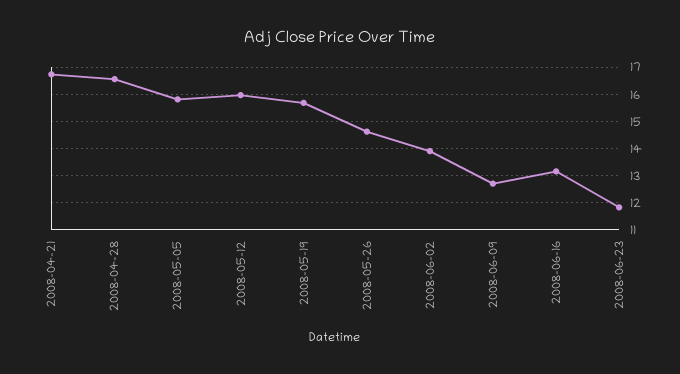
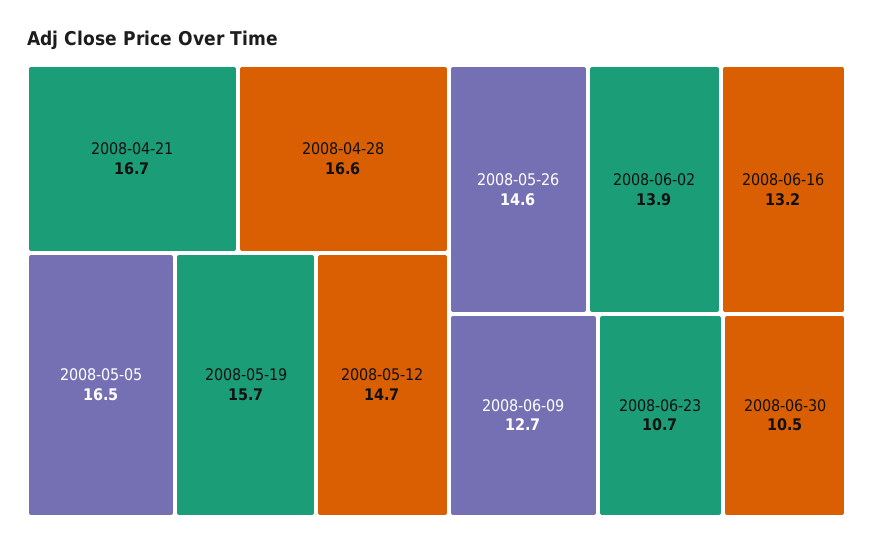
2008-05-05: 15.75 -> 16.5
2008-05-12: 16 -> 14.7
2008-06-23: 11.75 -> 10.7
2008-06-30: none -> 10.5

